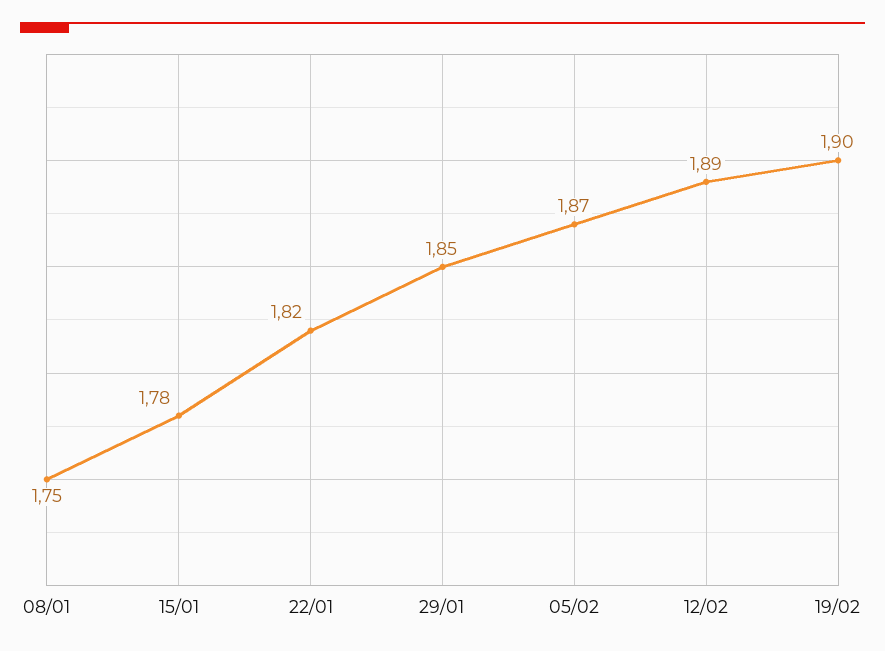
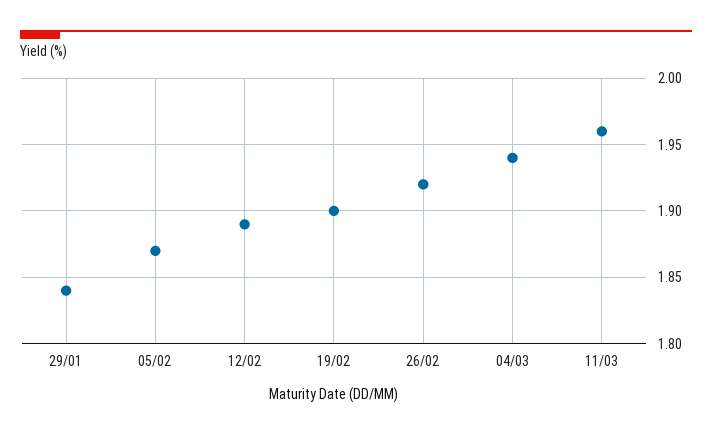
08/01: 1.75 -> none
15/01: 1.78 -> none
22/01: 1.82 -> none
29/01: 1.85 -> 1.84
26/02: none -> 1.92
04/03: none -> 1.94
11/03: none -> 1.96

